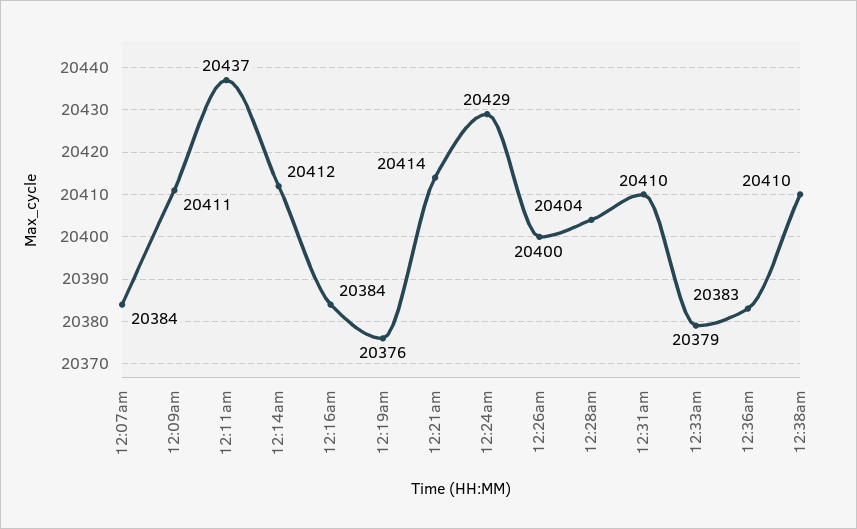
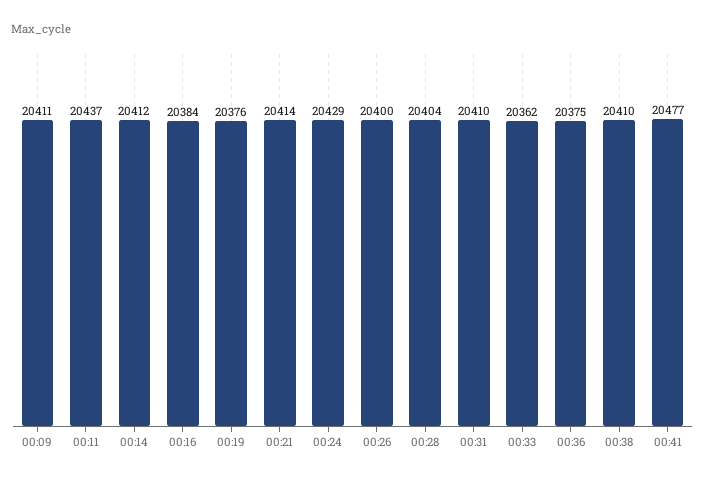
12:07am: 20384 -> none
12:33am: 20379 -> 20362
12:36am: 20383 -> 20375
00:41: none -> 20477

